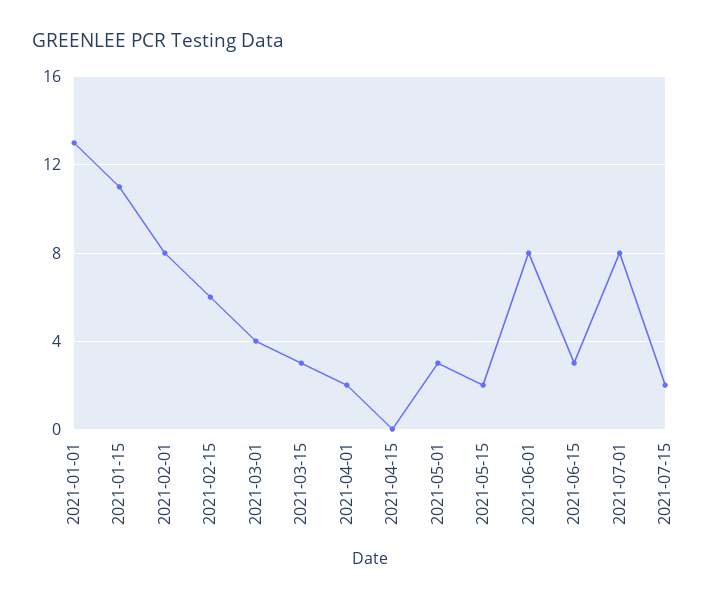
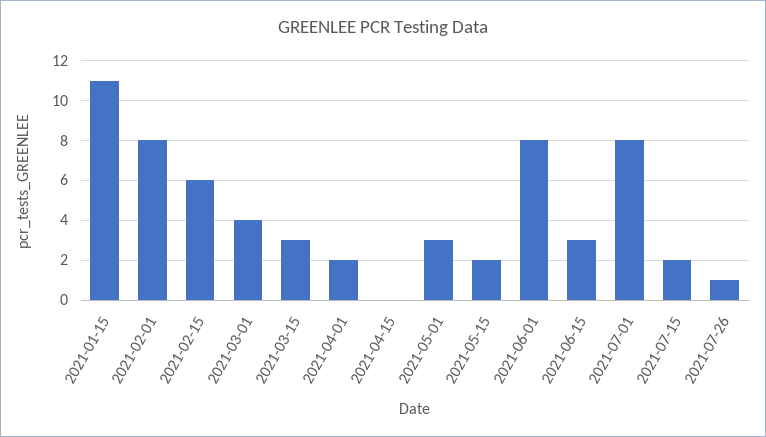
2021-01-01: 13 -> none
2021-07-26: none -> 1

